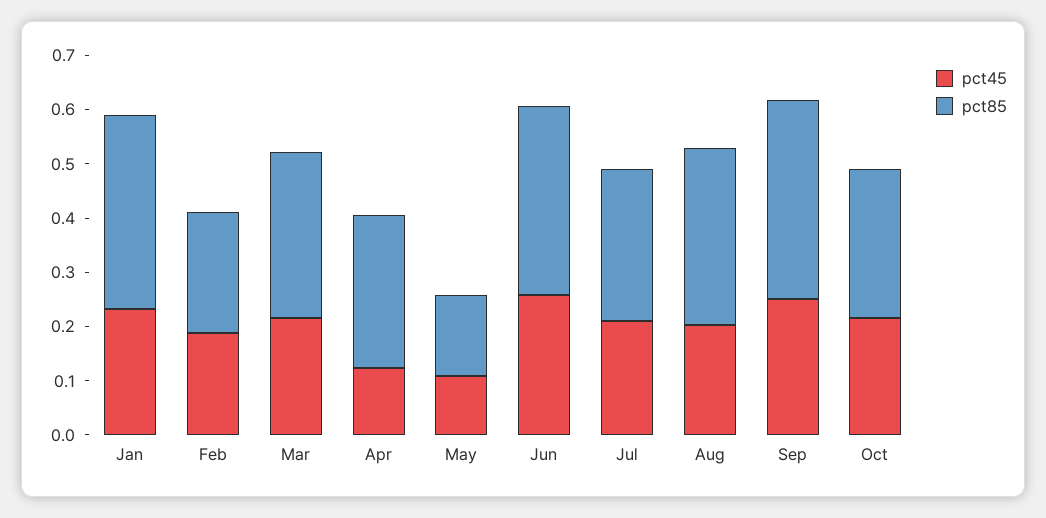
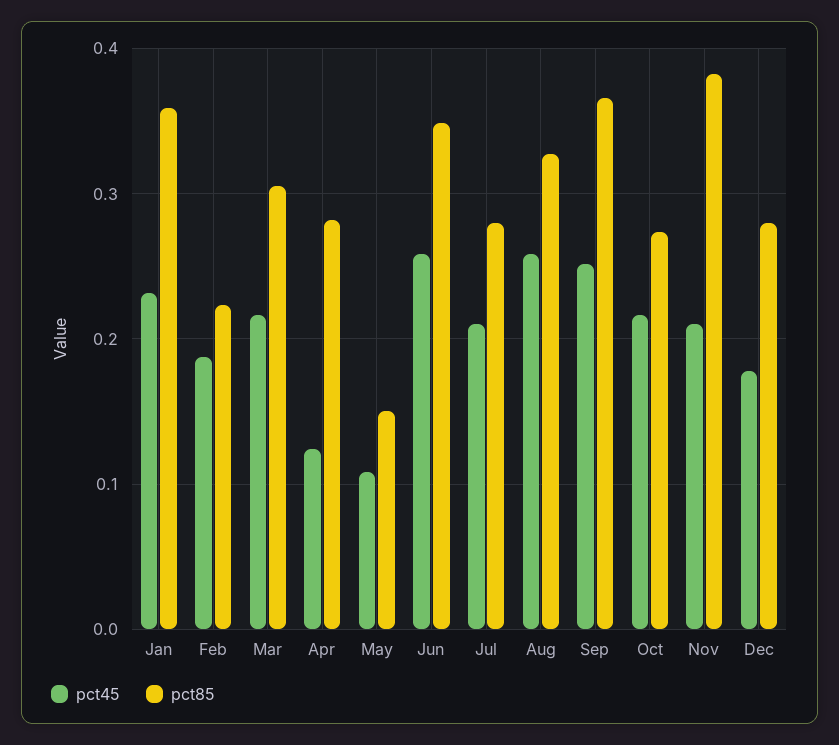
pct45, Aug: 0.2 -> 0.26
pct45, Nov: none -> 0.21
pct85, Nov: none -> 0.38
pct45, Dec: none -> 0.18
pct85, Dec: none -> 0.28

